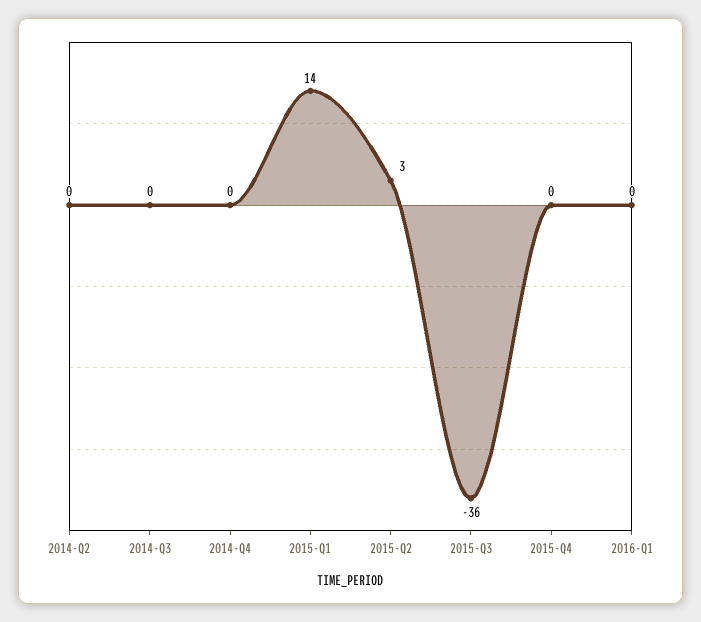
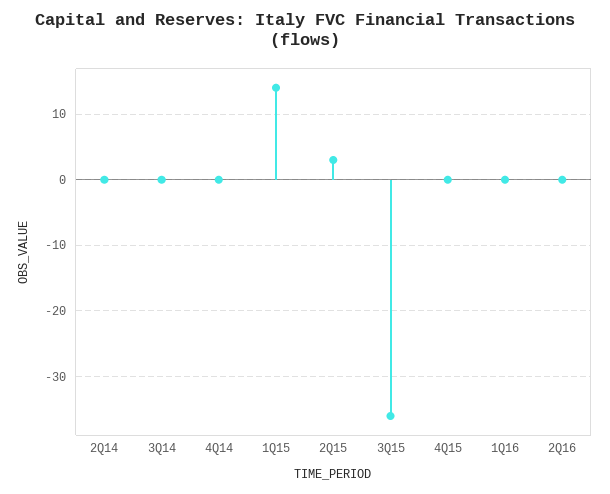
2Q16: none -> 0

